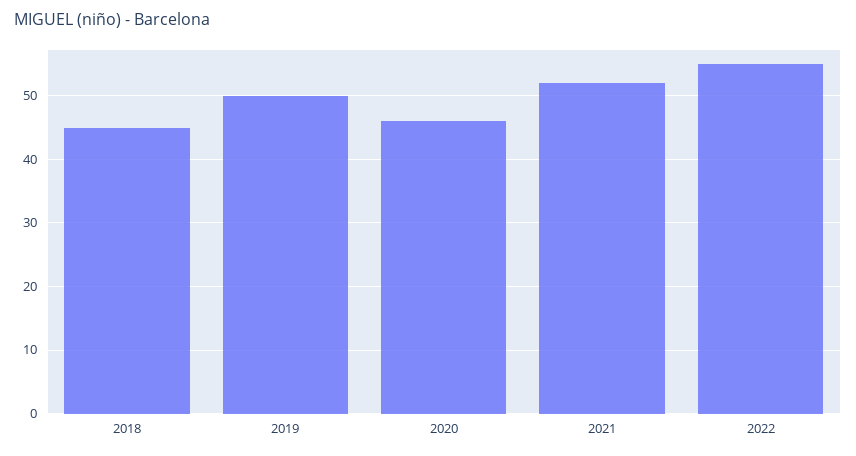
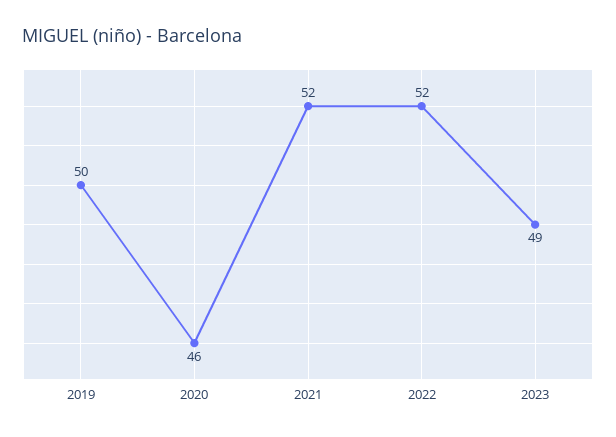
2018: 45 -> none
2022: 55 -> 52
2023: none -> 49

